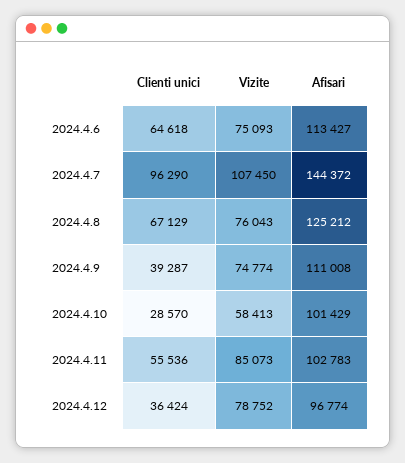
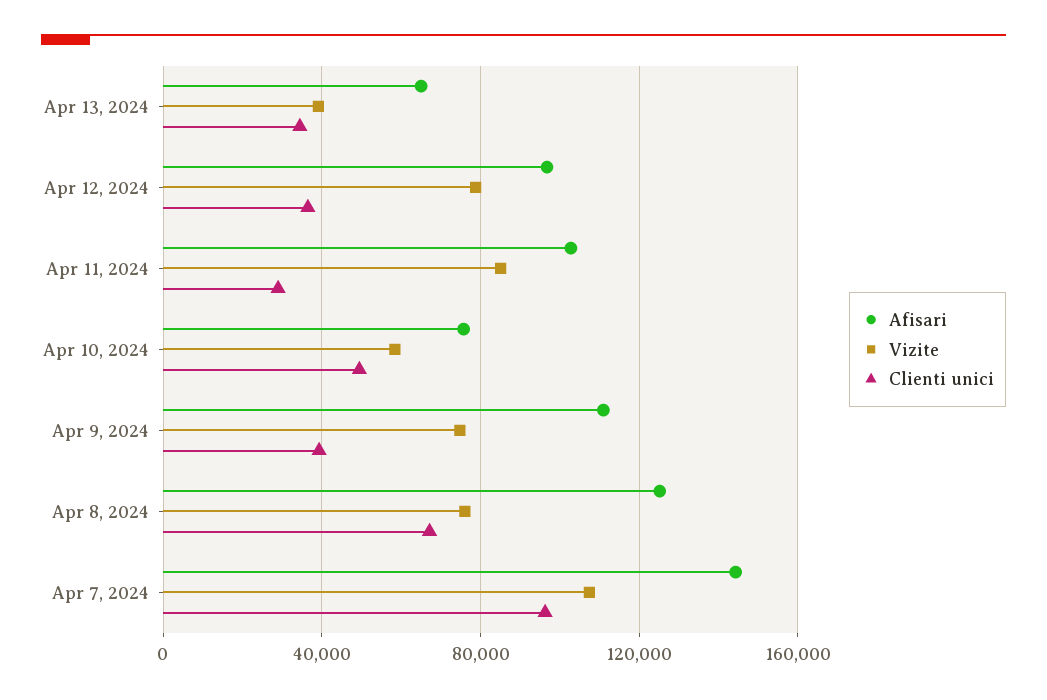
Clienti unici, 2024.4.6: 64618 -> none
Vizite, 2024.4.6: 75093 -> none
Afisari, 2024.4.6: 113427 -> none
Clienti unici, 2024.4.10: 28570 -> 50000
Afisari, 2024.4.10: 101429 -> 75000
Clienti unici, 2024.4.11: 55536 -> 30000
Afisari, Apr 13, 2024: none -> 65000
Vizite, Apr 13, 2024: none -> 40000
Clienti unici, Apr 13, 2024: none -> 35000

